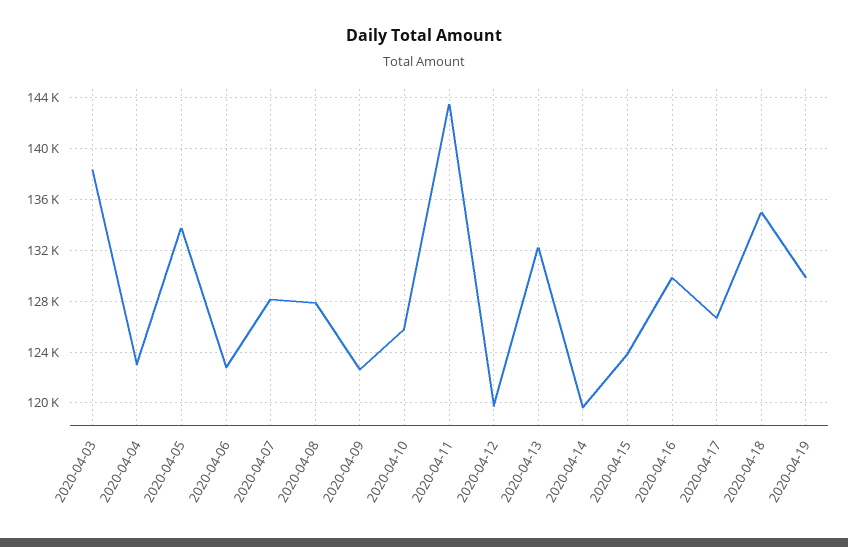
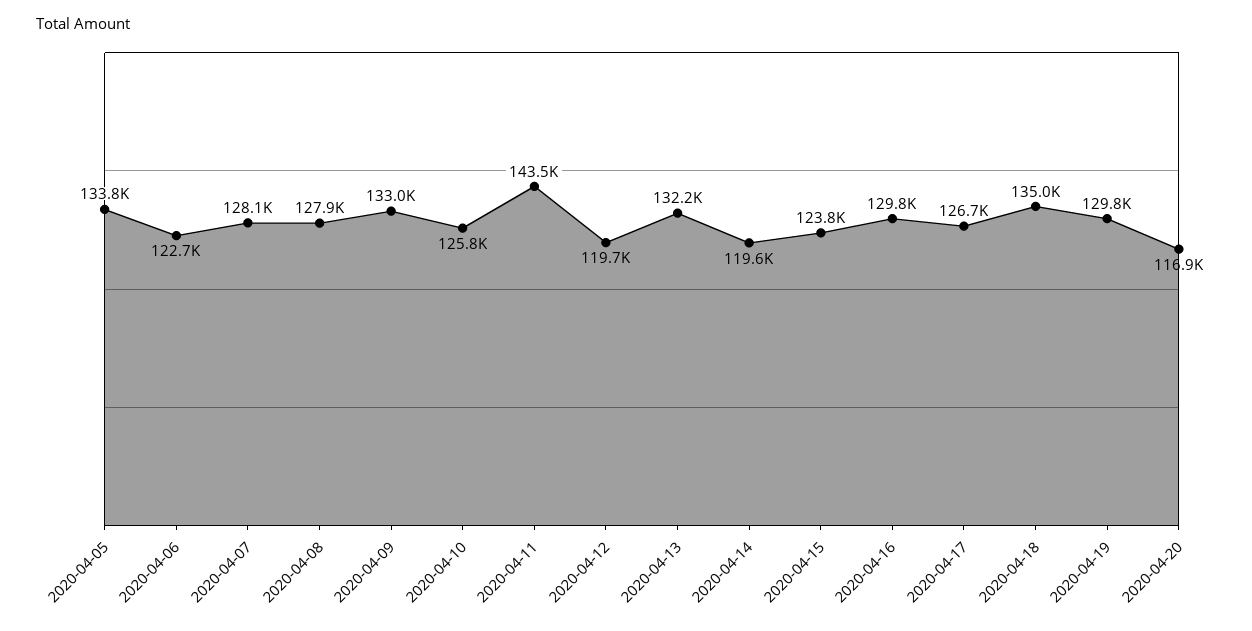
2020-04-03: 138500 -> none
2020-04-04: 123000 -> none
2020-04-09: 122500 -> 133000
2020-04-20: none -> 116900

